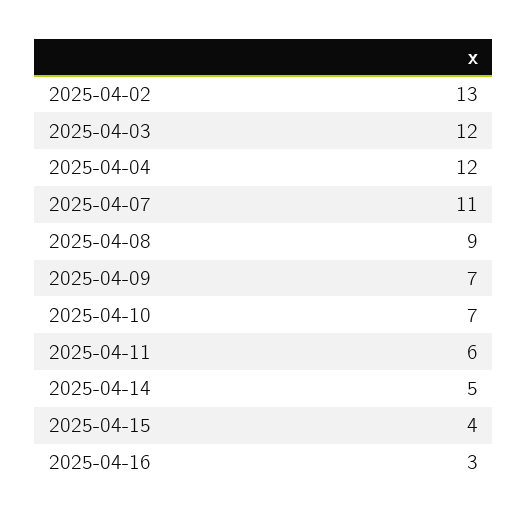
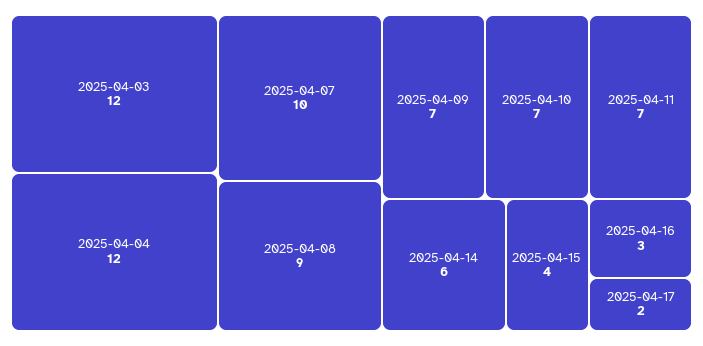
2025-04-02: 13 -> none
2025-04-07: 11 -> 10
2025-04-11: 6 -> 7
2025-04-14: 5 -> 6
2025-04-17: none -> 2

